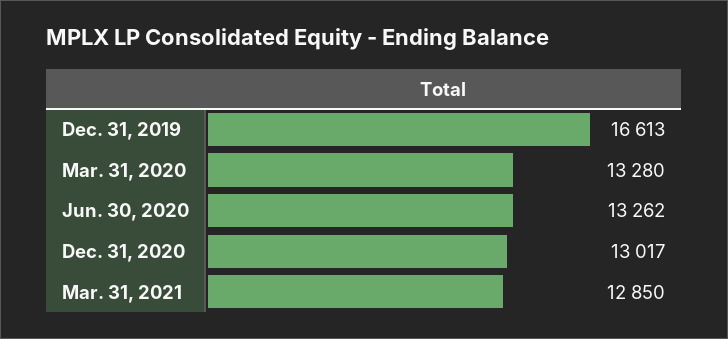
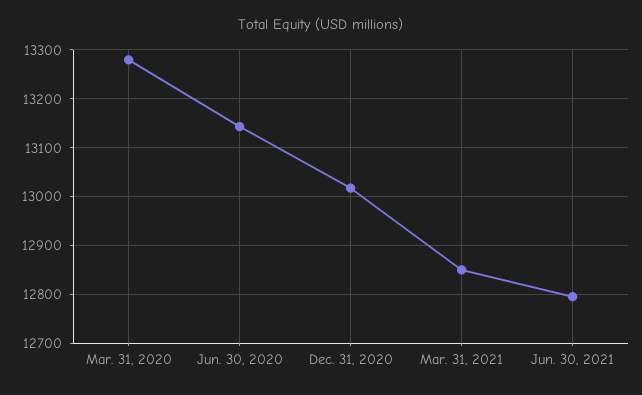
Dec. 31, 2019: 16613 -> none
Jun. 30, 2020: 13262 -> 13140
Jun. 30, 2021: none -> 12800

